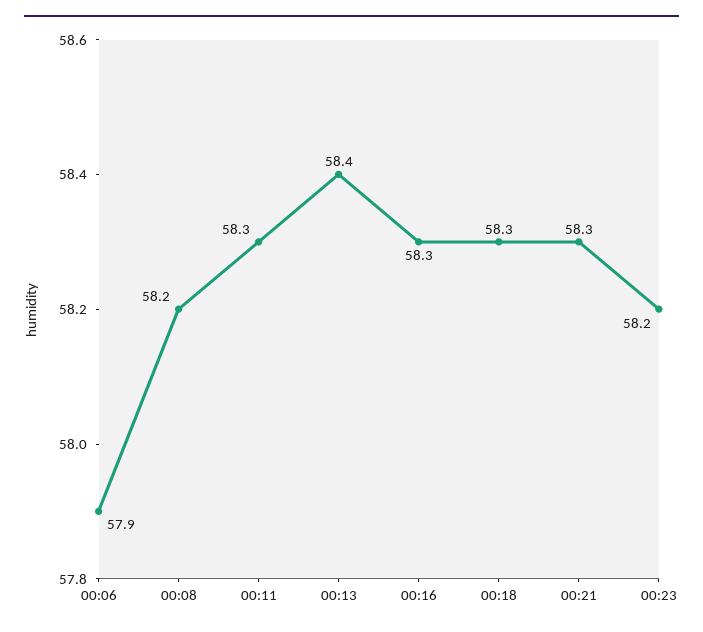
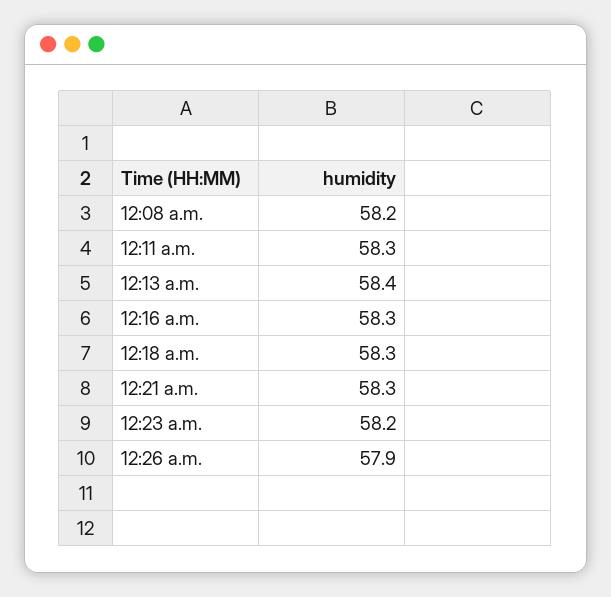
00:06: 57.9 -> none
12:26 a.m.: none -> 57.9

